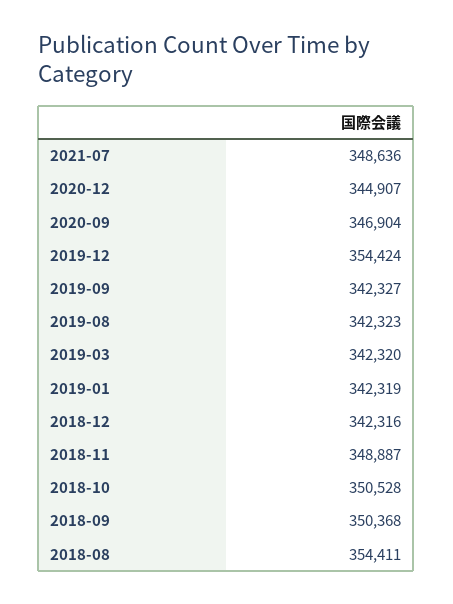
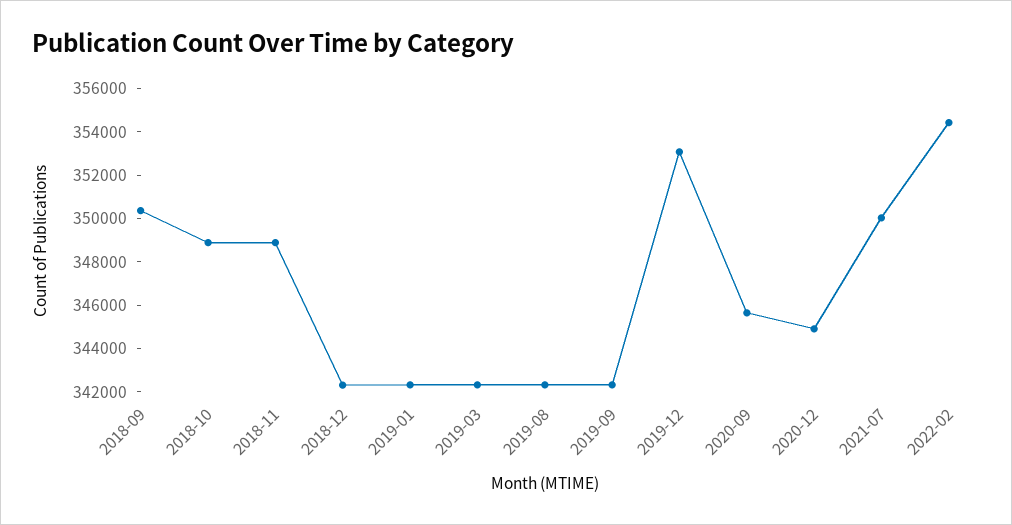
2021-07: 348636 -> 350000
2020-09: 346904 -> 345500
2019-12: 354424 -> 353000
2018-10: 350528 -> 349000
2018-08: 354411 -> none
2022-02: none -> 354500

